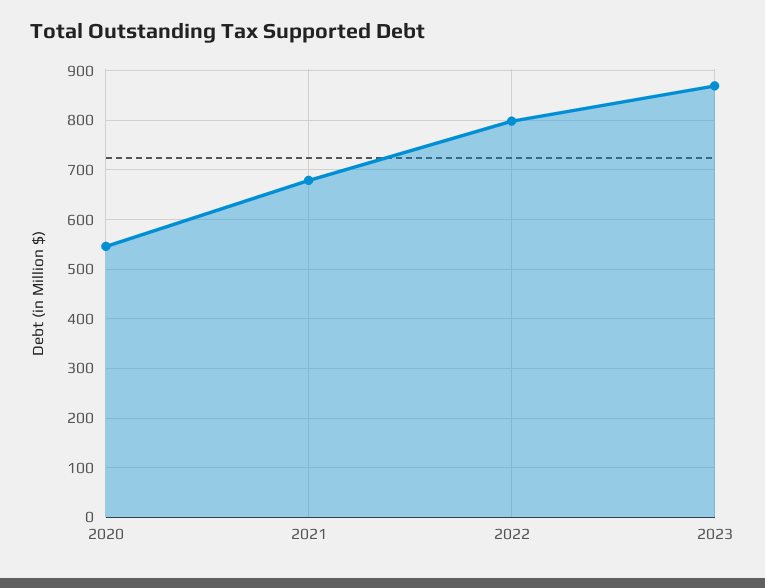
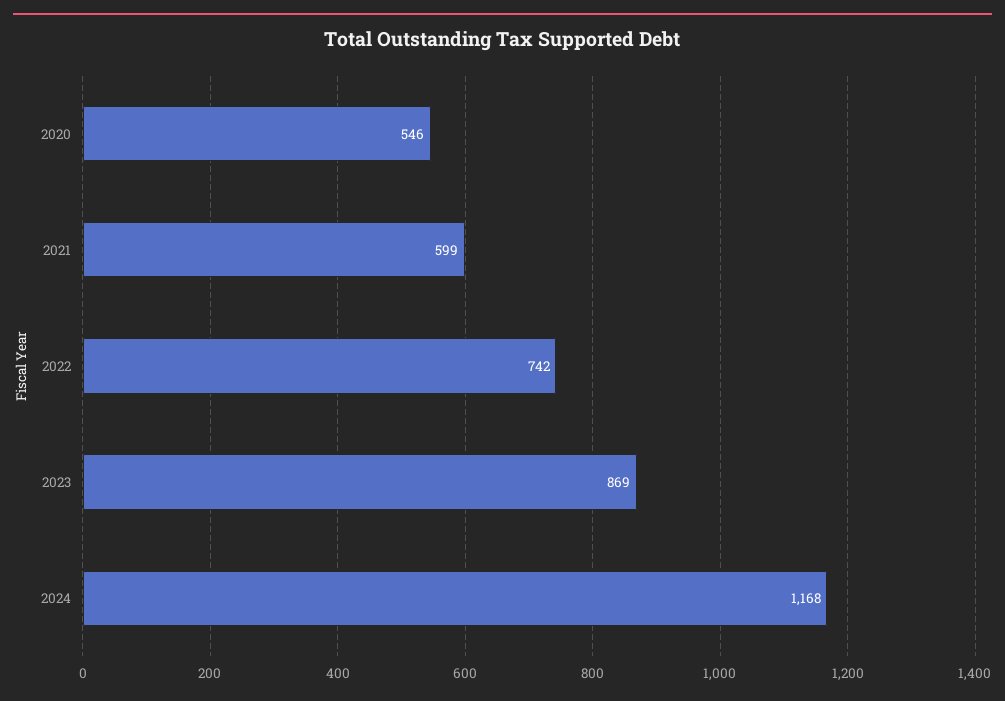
2021: 680 -> 599
2022: 800 -> 742
2024: none -> 1168

